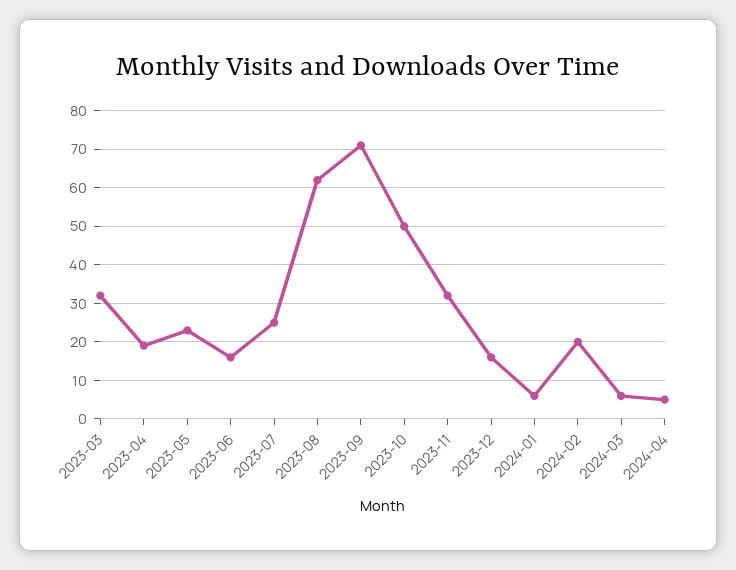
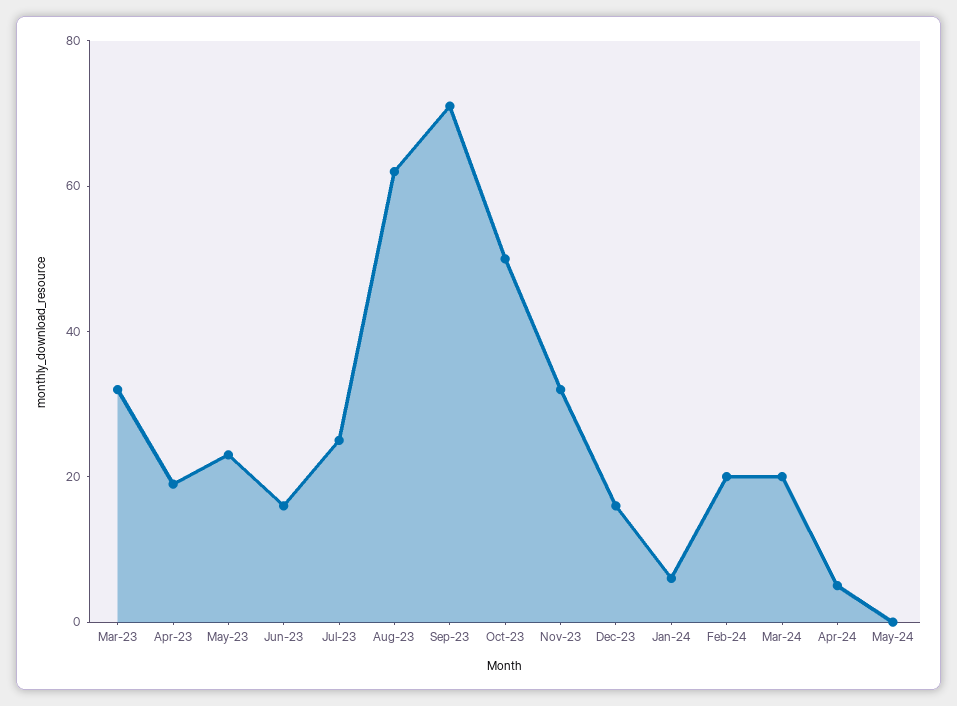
2024-03: 5 -> 20
May-24: none -> 0

